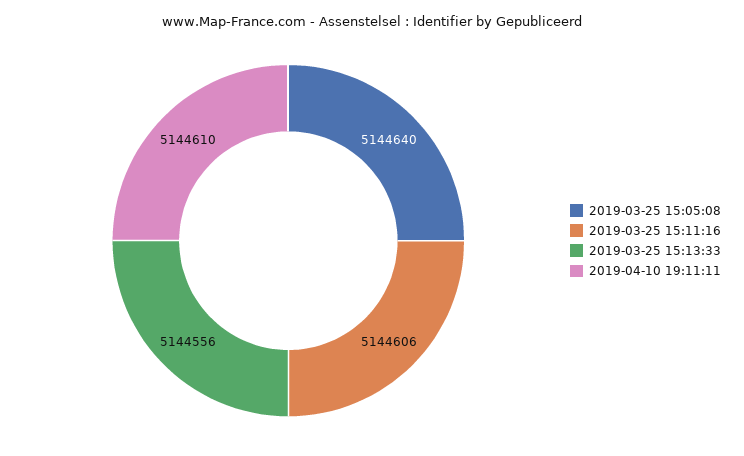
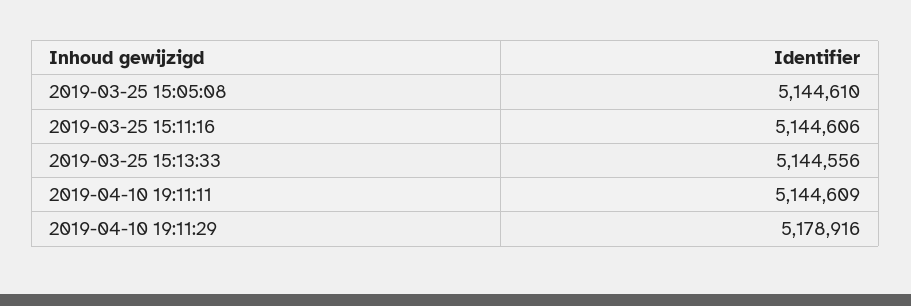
2019-03-25 15:05:08: 5144640 -> 5144610
2019-04-10 19:11:11: 5144610 -> 5144609
2019-04-10 19:11:29: none -> 5178916

